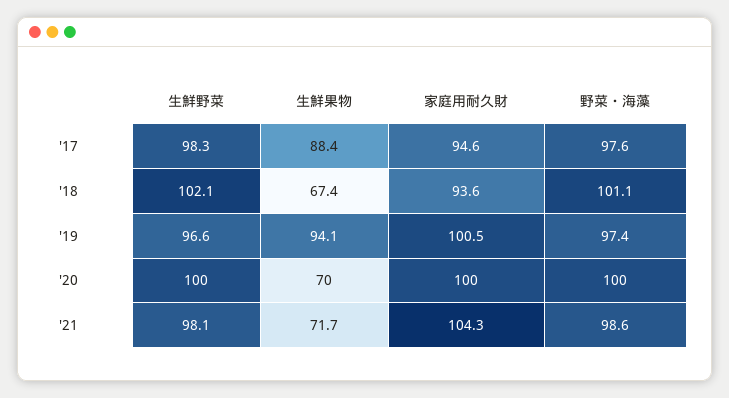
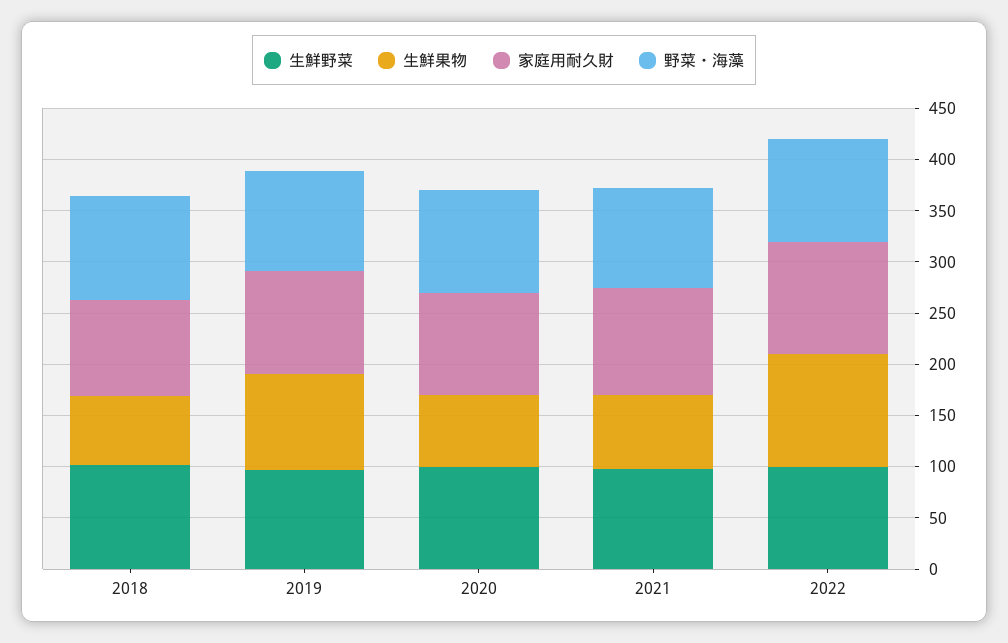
生鮮野菜, '17: 98.3 -> none
生鮮果物, '17: 88.4 -> none
家庭用耐久財, '17: 94.6 -> none
野菜・海藻, '17: 97.6 -> none
生鮮野菜, 2022: none -> 100
生鮮果物, 2022: none -> 110
家庭用耐久財, 2022: none -> 110
野菜・海藻, 2022: none -> 100

